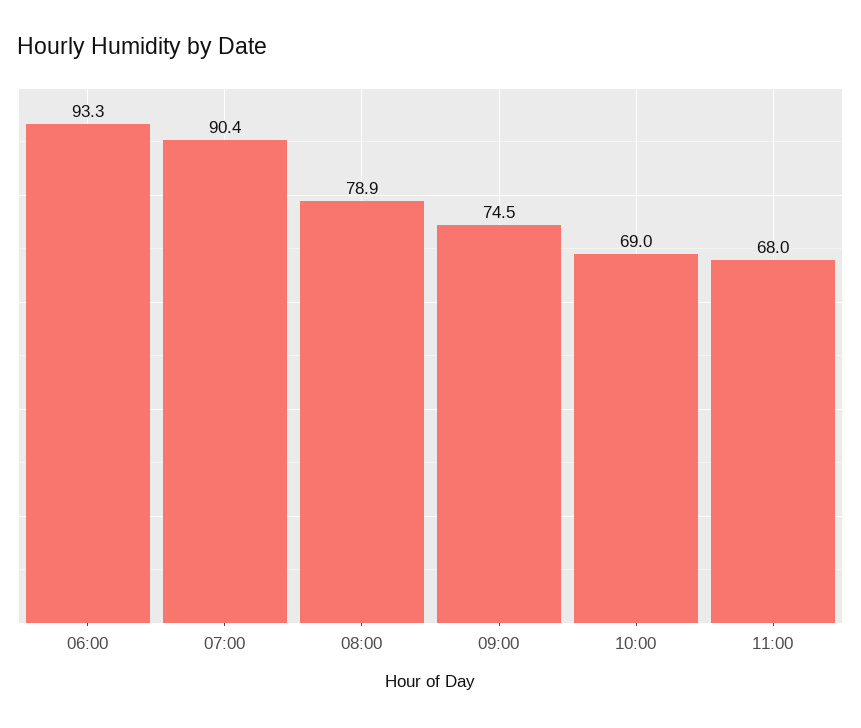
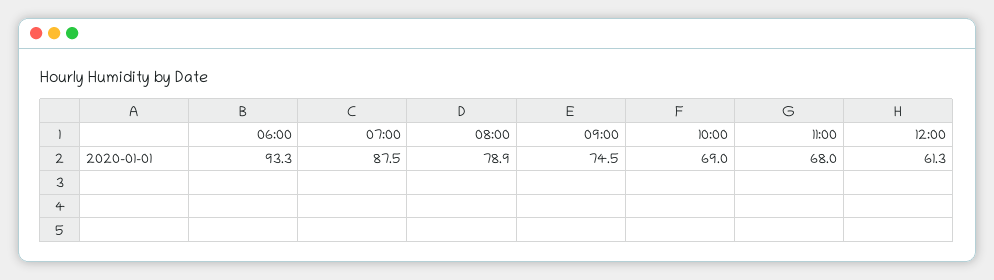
07:00: 90.4 -> 87.5
12:00: none -> 61.3

